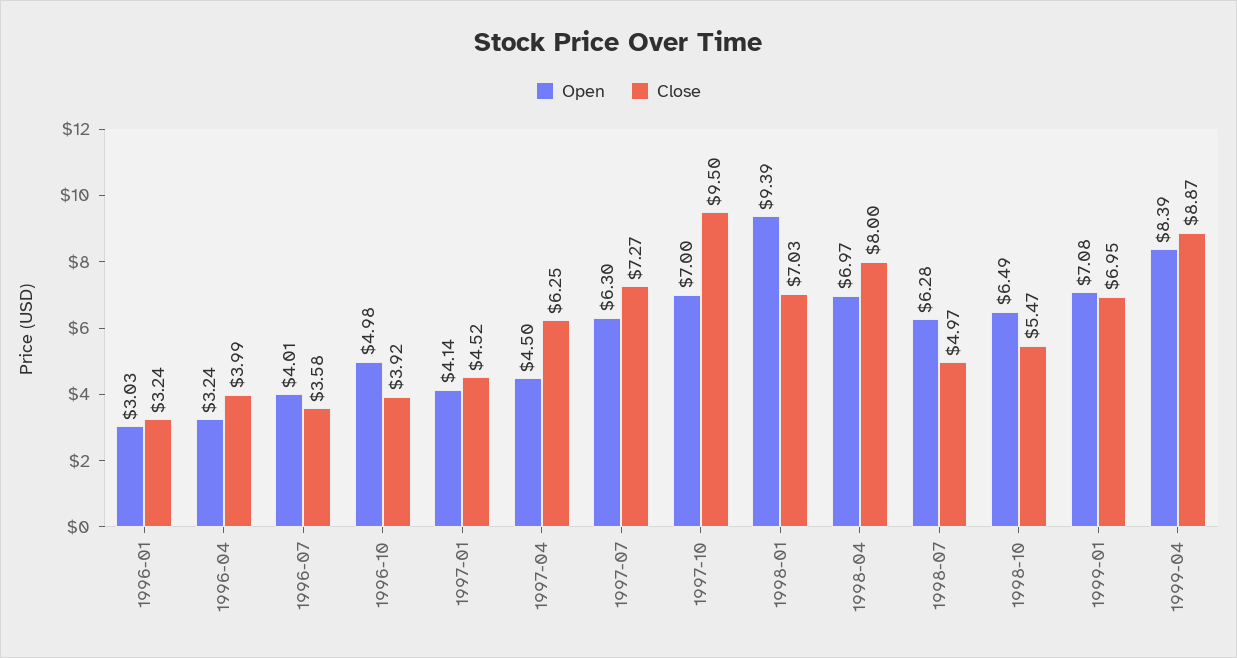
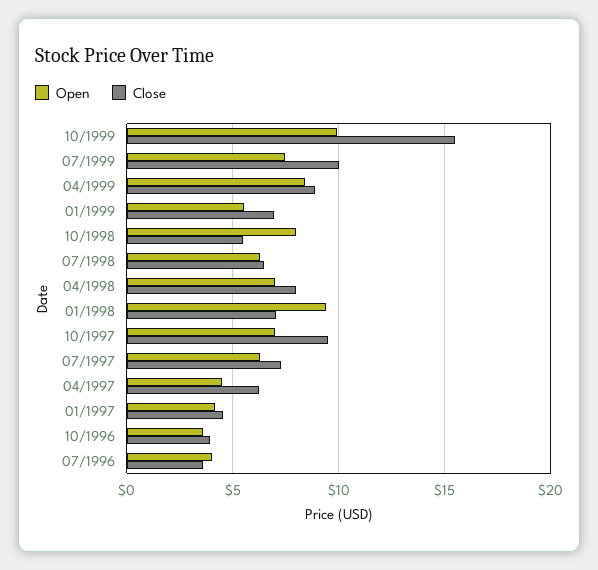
Open, 1996-01: 3.03 -> none
Close, 1996-01: 3.24 -> none
Open, 1996-04: 3.24 -> none
Close, 1996-04: 3.99 -> none
Open, 1996-10: 4.98 -> 3.5
Close, 1998-07: 4.97 -> 6.5
Open, 1998-10: 6.49 -> 8
Open, 1999-01: 7.08 -> 5.5
Open, 10/1999: none -> 10
Close, 10/1999: none -> 15.5
Open, 07/1999: none -> 7.5
Close, 07/1999: none -> 10

